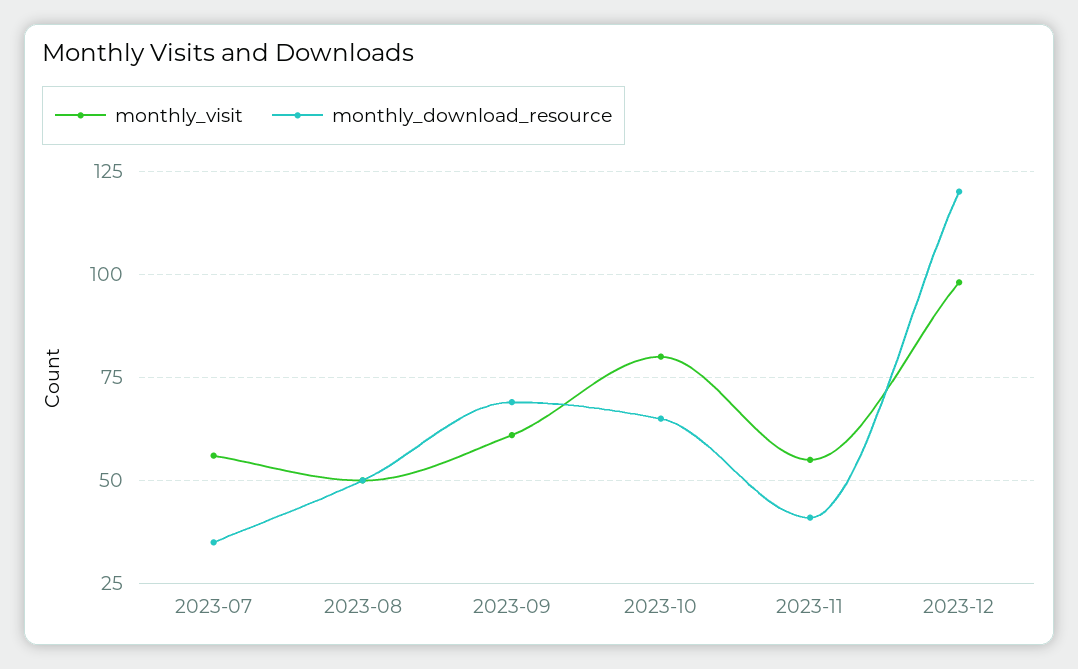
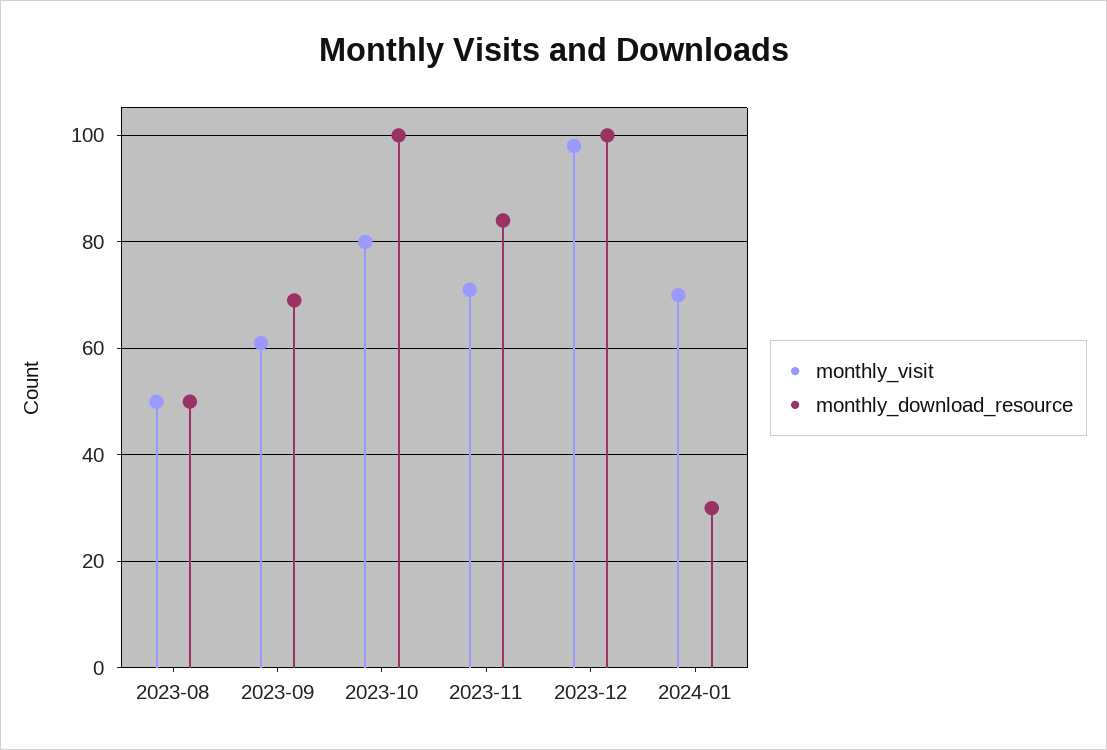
monthly_visit, 2023-07: 55 -> none
monthly_download_resource, 2023-07: 35 -> none
monthly_download_resource, 2023-10: 65 -> 100
monthly_visit, 2023-11: 55 -> 70
monthly_download_resource, 2023-11: 40 -> 85
monthly_download_resource, 2023-12: 120 -> 100
monthly_visit, 2024-01: none -> 70
monthly_download_resource, 2024-01: none -> 30

